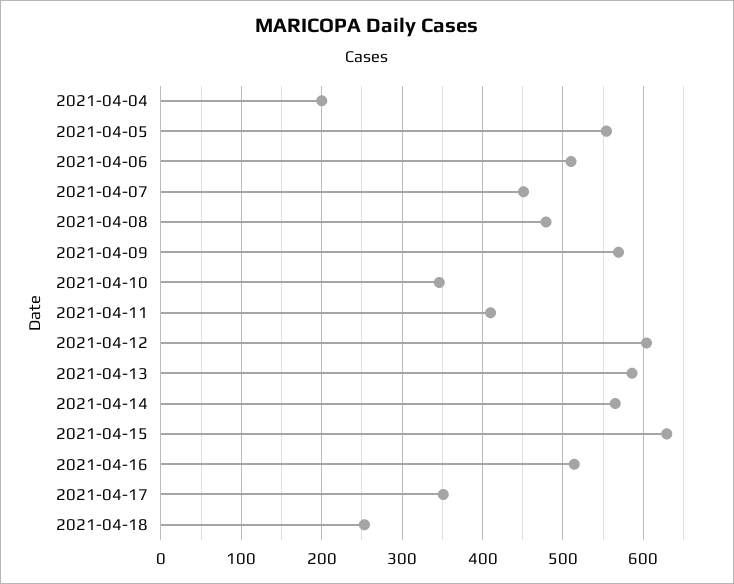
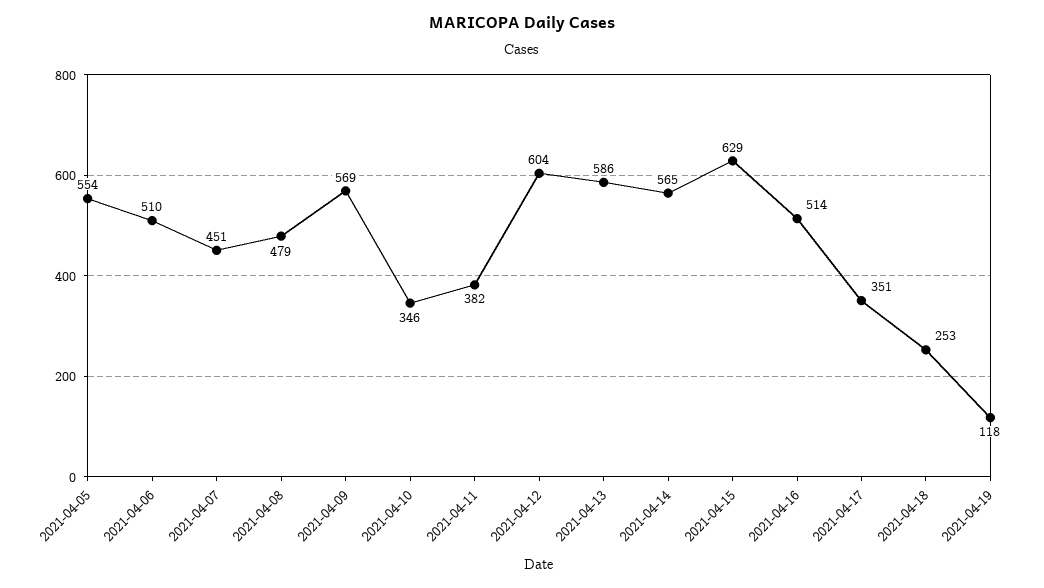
2021-04-04: 200 -> none
2021-04-11: 410 -> 382
2021-04-19: none -> 118

